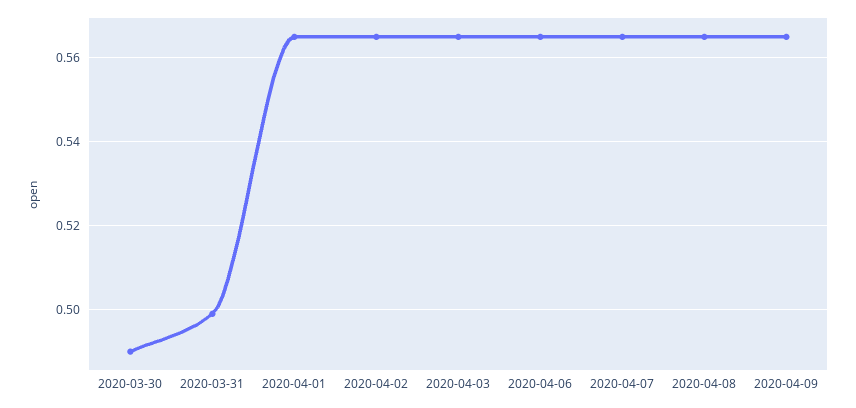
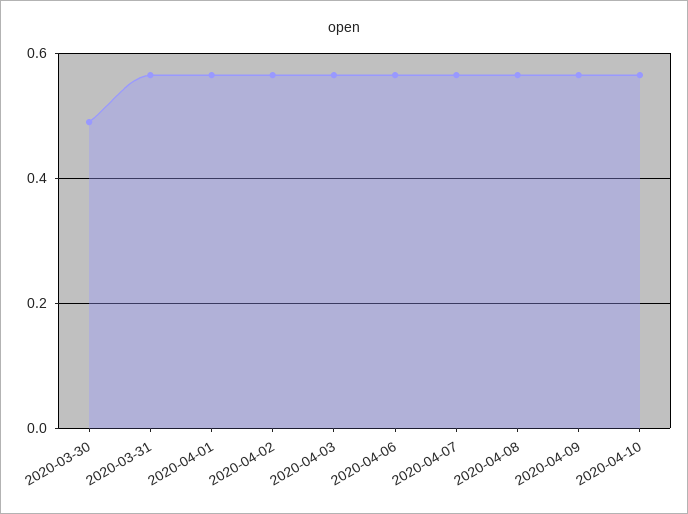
2020-03-31: 0.5 -> 0.56
2020-04-10: none -> 0.56

